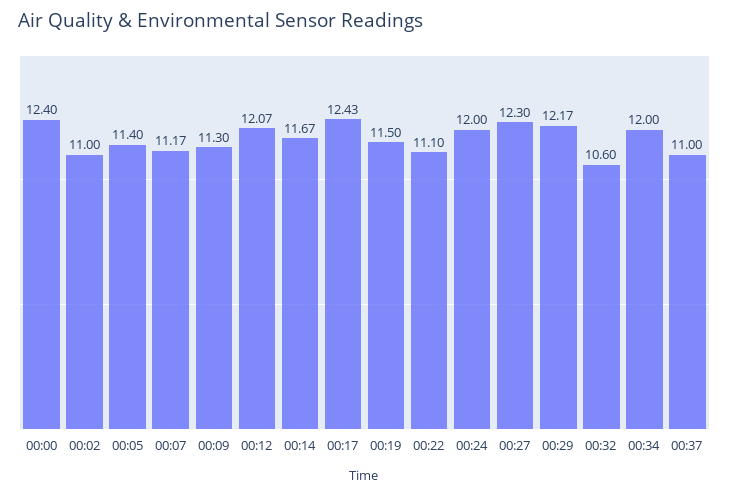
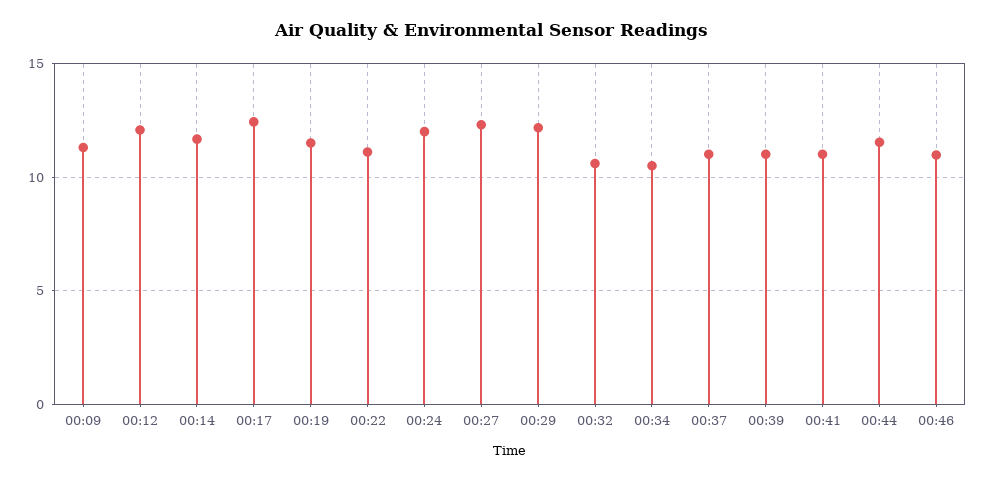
00:00: 12.4 -> none
00:02: 11 -> none
00:05: 11.4 -> none
00:07: 11.17 -> none
00:34: 12 -> 10.5
00:39: none -> 11
00:41: none -> 11
00:44: none -> 11.5
00:46: none -> 11

